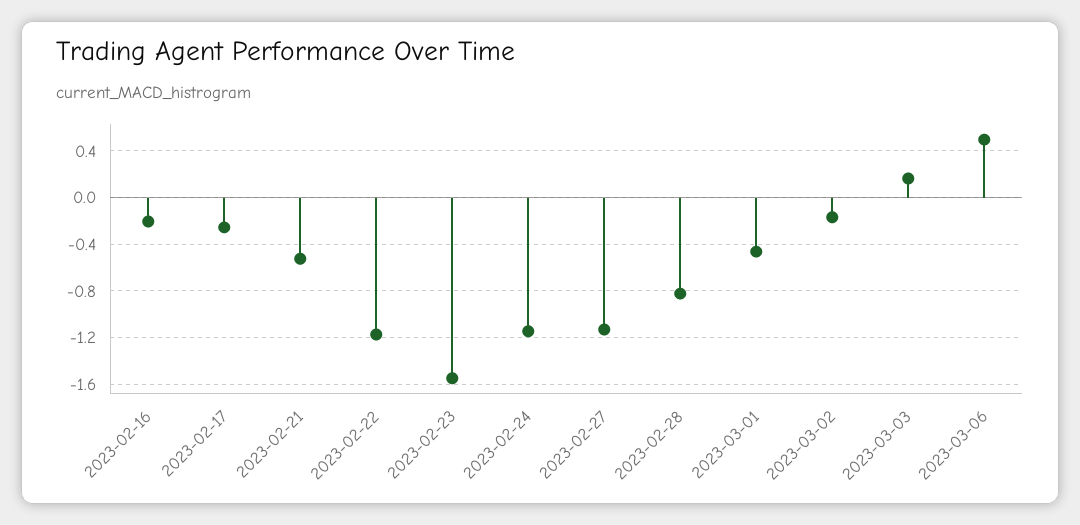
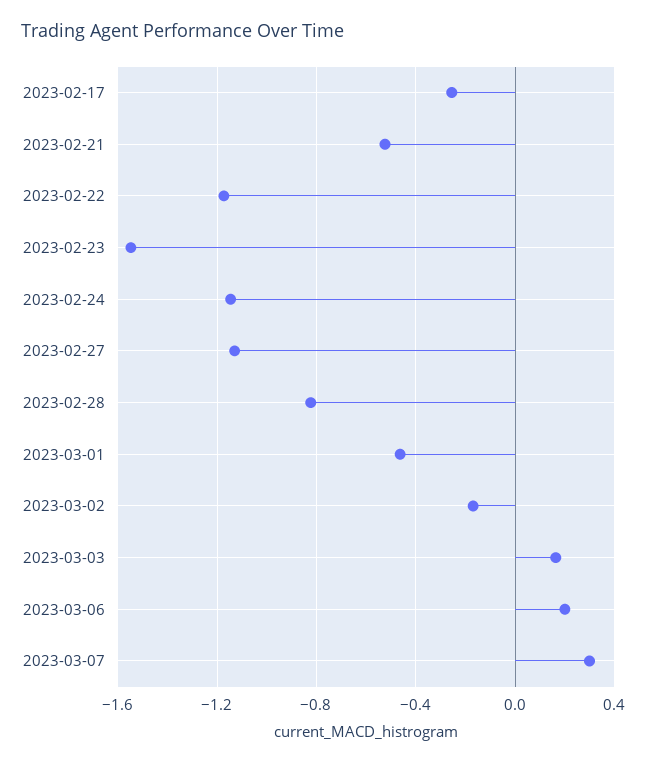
2023-02-16: -0.2 -> none
2023-03-06: 0.5 -> 0.2
2023-03-07: none -> 0.3

